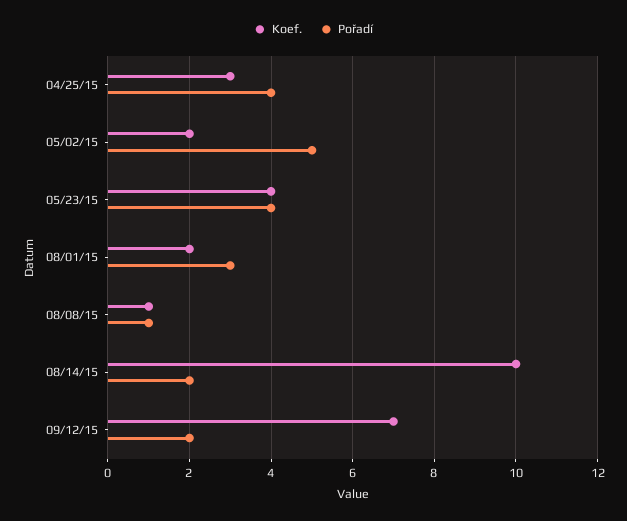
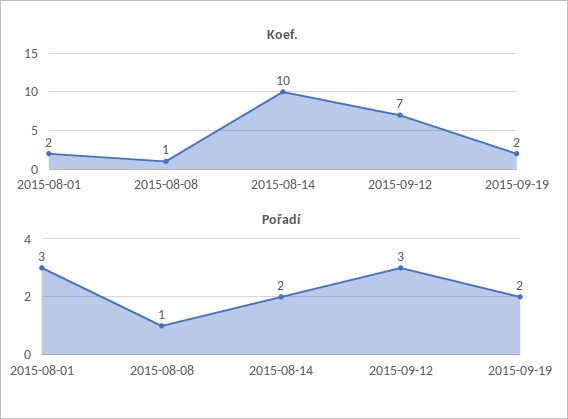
Koef., 04/25/15: 3 -> none
Pořadí, 04/25/15: 4 -> none
Koef., 05/02/15: 2 -> none
Pořadí, 05/02/15: 5 -> none
Koef., 05/23/15: 4 -> none
Pořadí, 05/23/15: 4 -> none
Pořadí, 09/12/15: 2 -> 3
Koef., 2015-09-19: none -> 2
Pořadí, 2015-09-19: none -> 2

